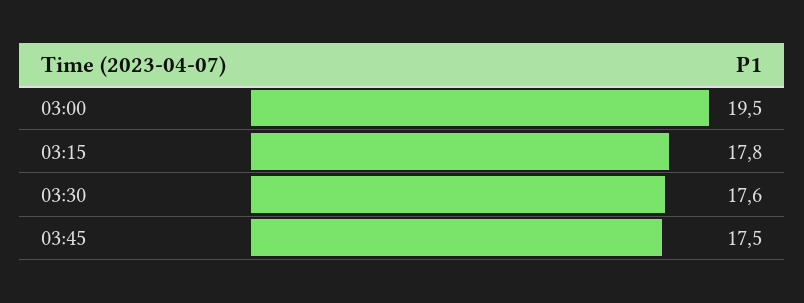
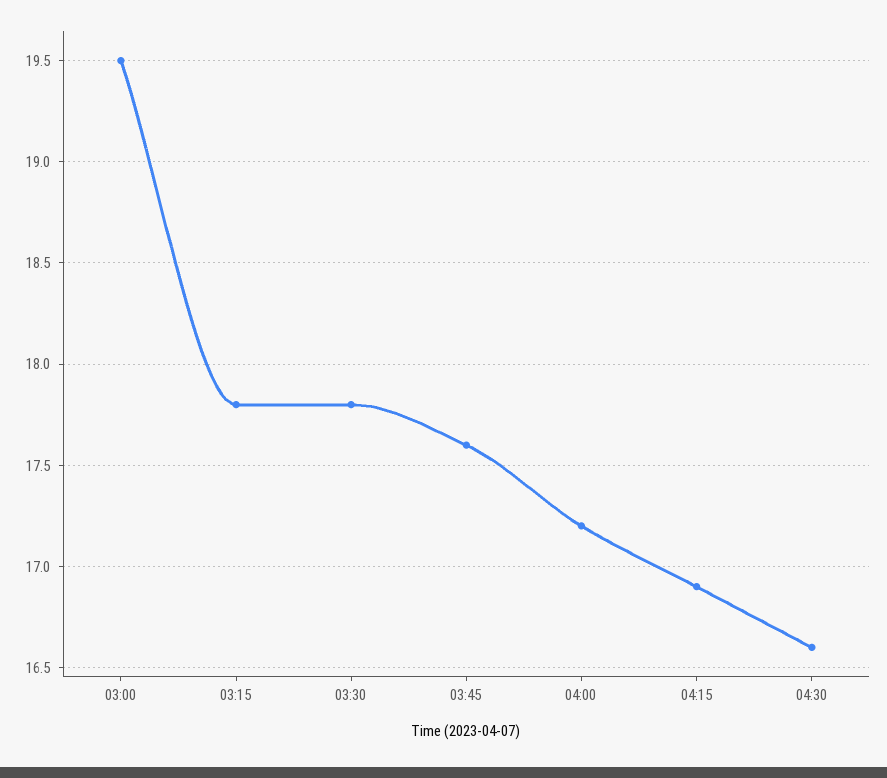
03:30: 17.6 -> 17.8
03:45: 17.5 -> 17.6
04:00: none -> 17.2
04:15: none -> 16.9
04:30: none -> 16.6

